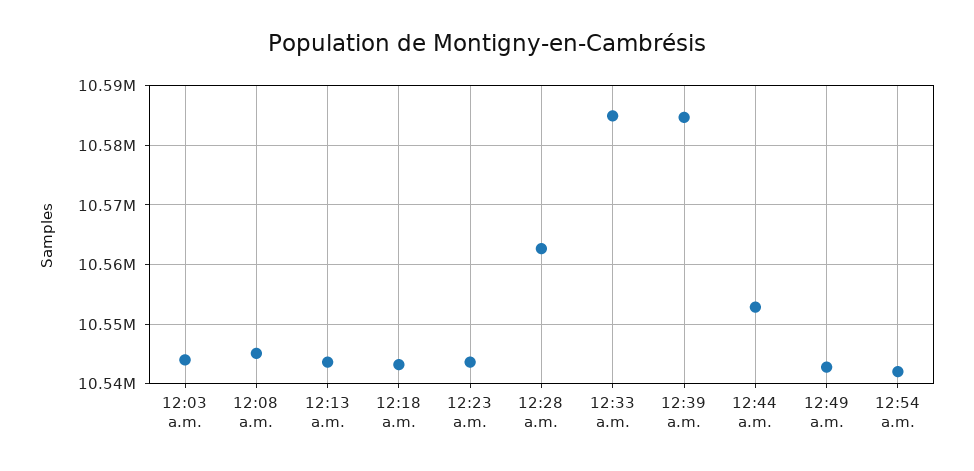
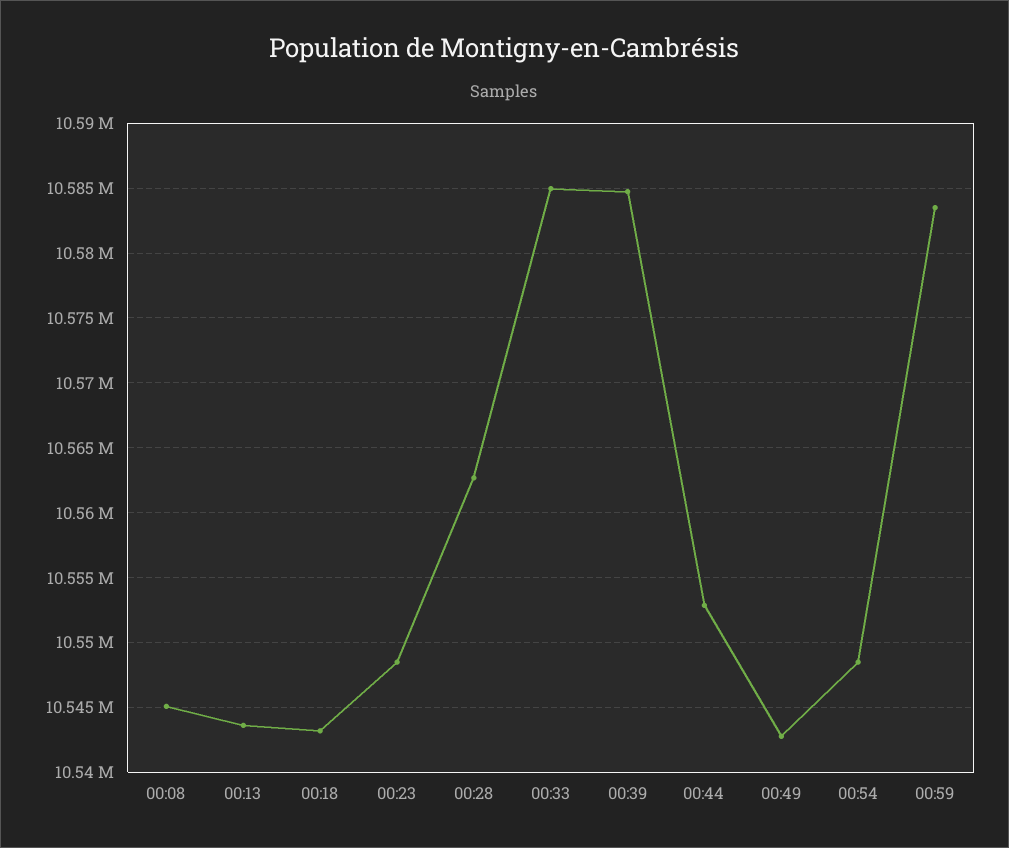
12:03 a.m.: 10544000 -> none
12:23 a.m.: 10544000 -> 10548500
12:54 a.m.: 10542000 -> 10548500
00:59: none -> 10583500

